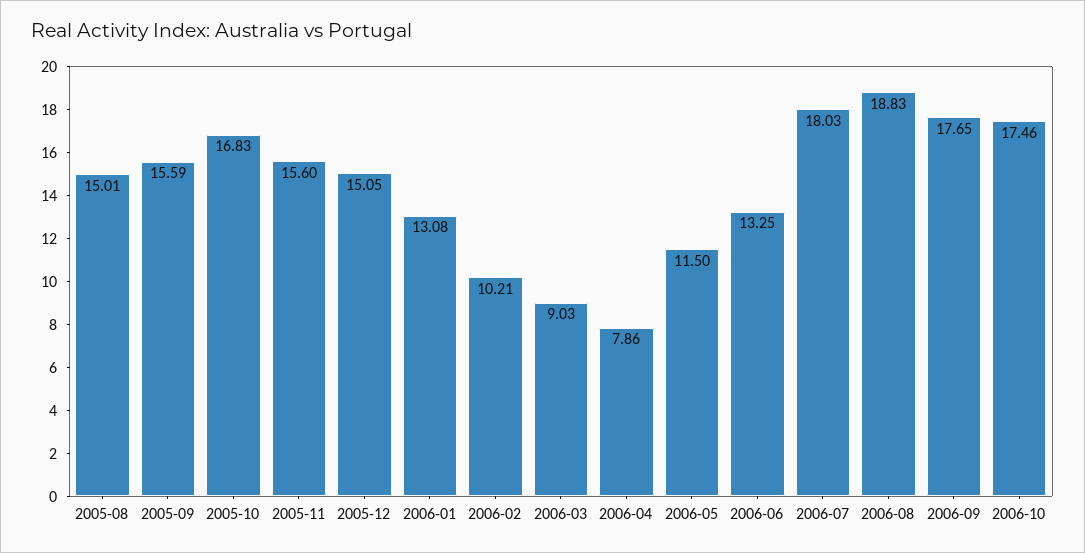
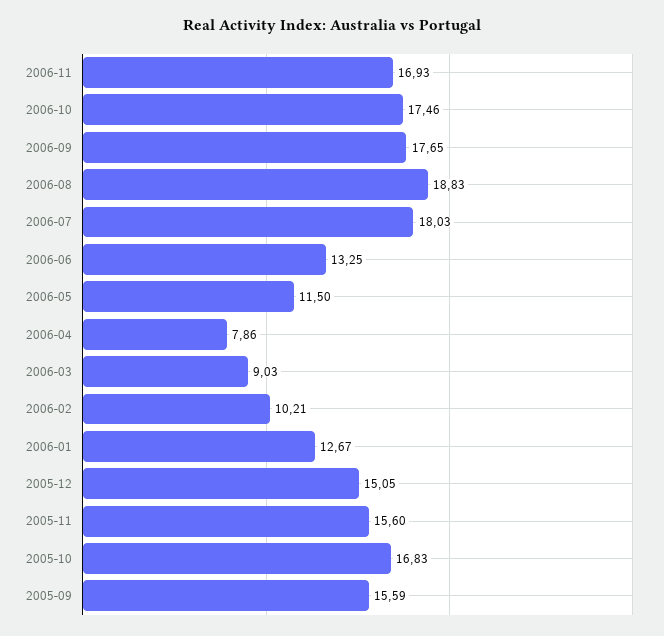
2005-08: 15.01 -> none
2006-01: 13.08 -> 12.67
2006-11: none -> 16.93

